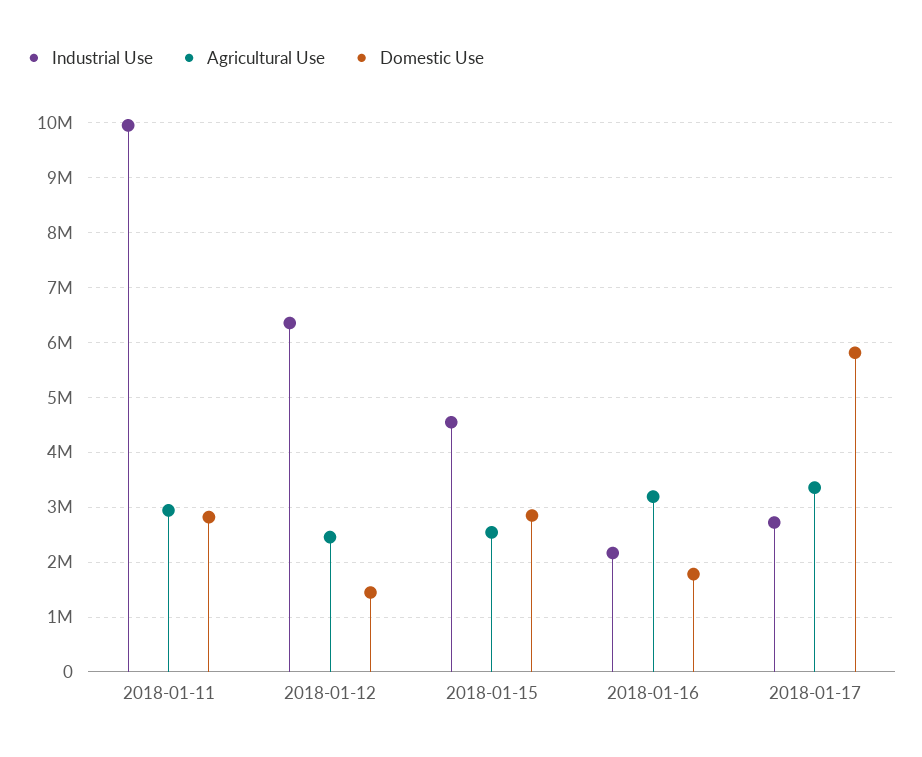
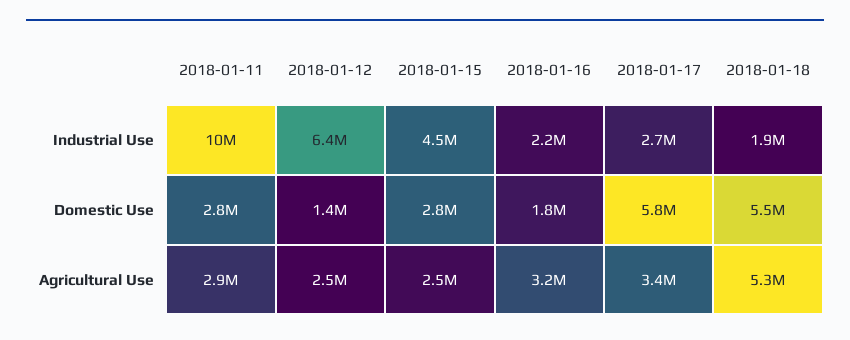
Industrial Use, 2018-01-18: none -> 1900000
Domestic Use, 2018-01-18: none -> 5500000
Agricultural Use, 2018-01-18: none -> 5300000

